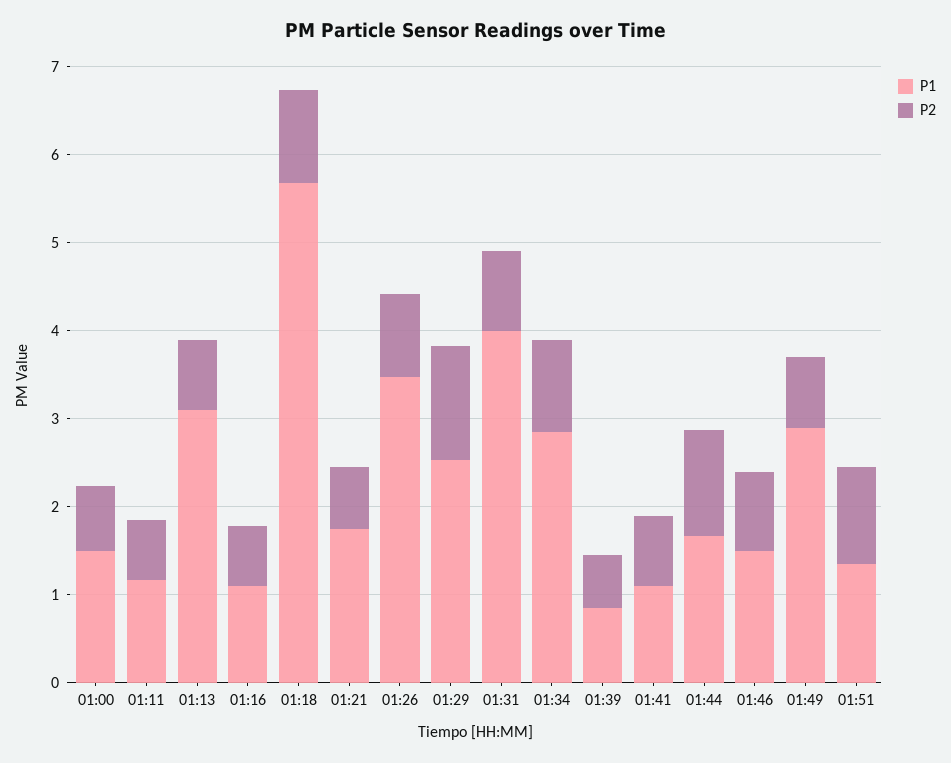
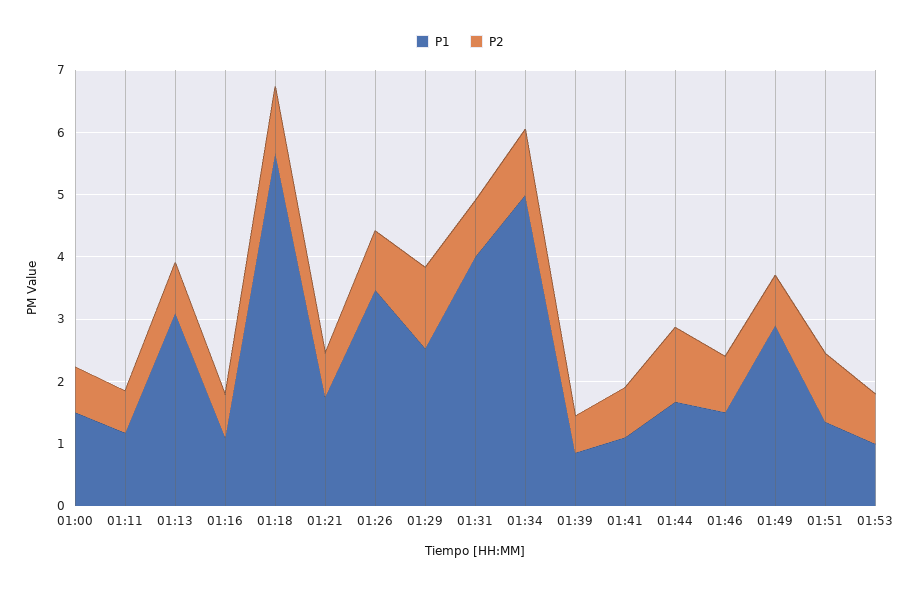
P1, 01:34: 2.8 -> 5
P1, 01:53: none -> 1
P2, 01:53: none -> 0.8

